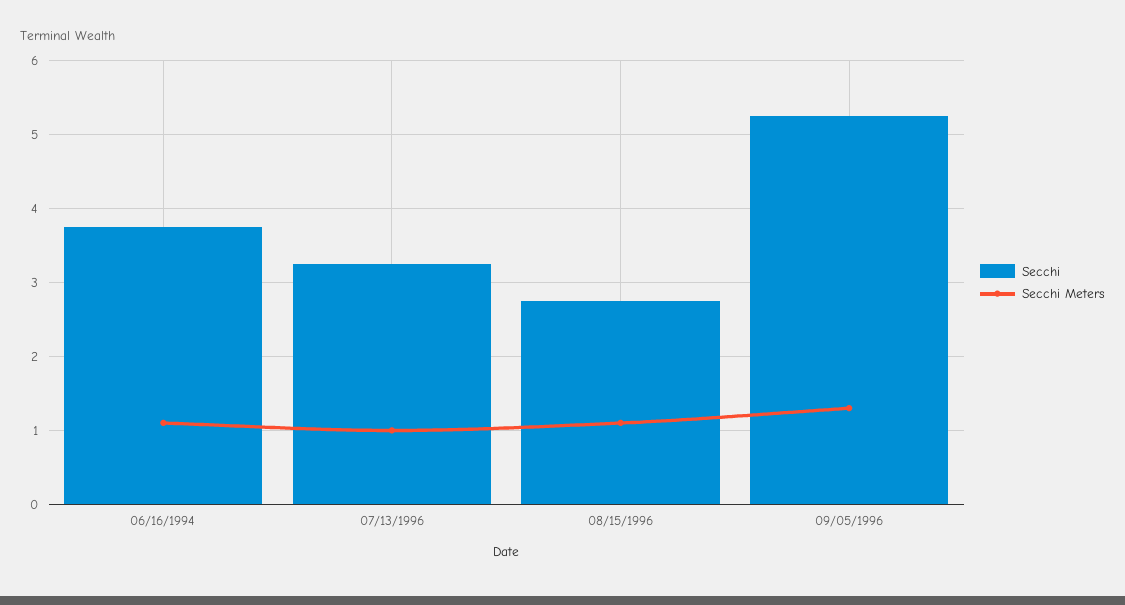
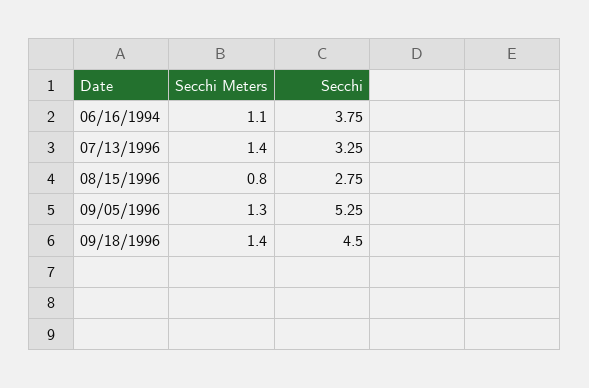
Secchi Meters, 07/13/1996: 1 -> 1.4
Secchi Meters, 08/15/1996: 1.1 -> 0.8
Secchi Meters, 09/18/1996: none -> 1.4
Secchi, 09/18/1996: none -> 4.5

